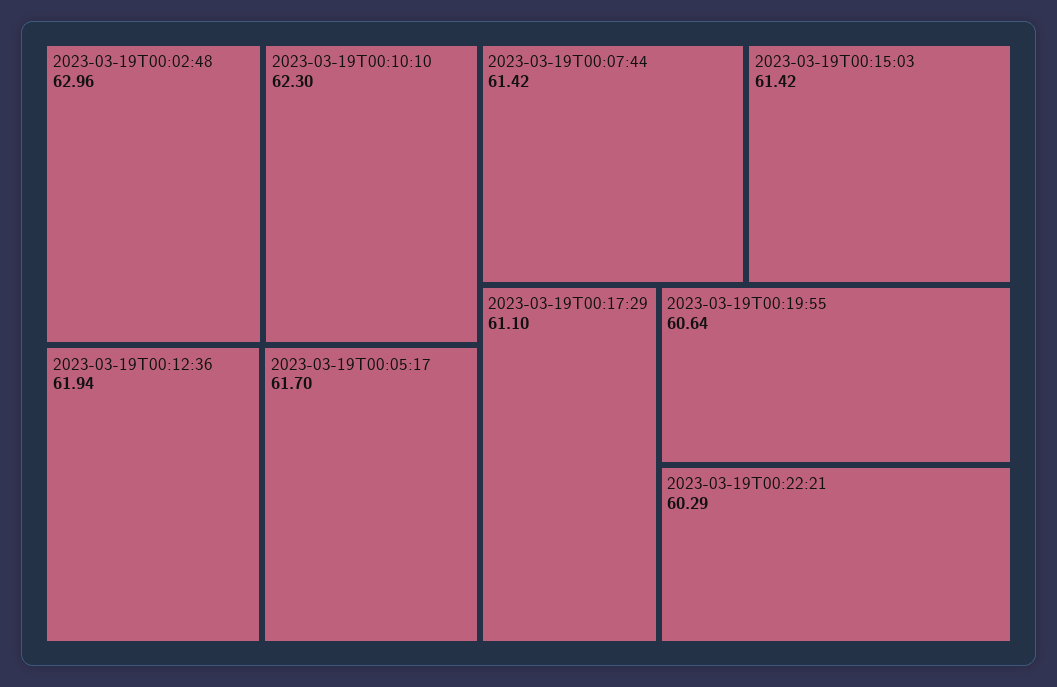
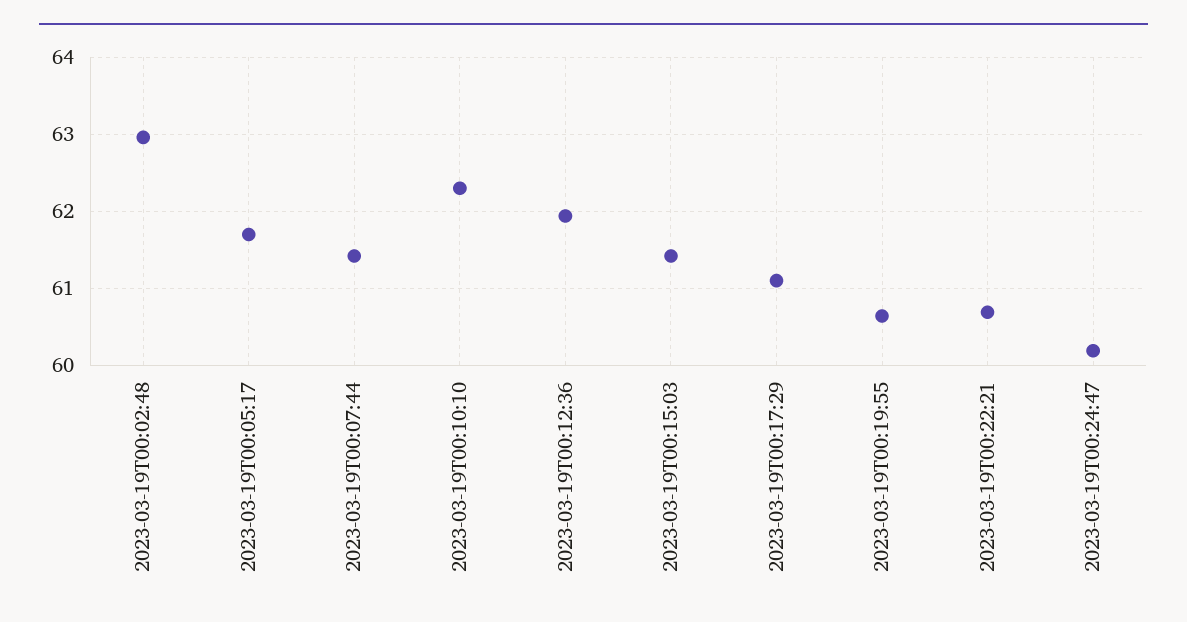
2023-03-19T00:22:21: 60.29 -> 60.7
2023-03-19T00:24:47: none -> 60.2

